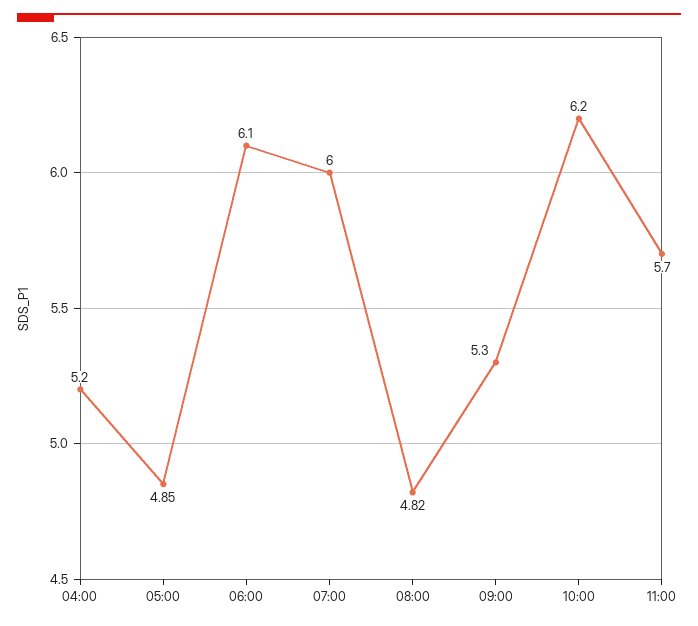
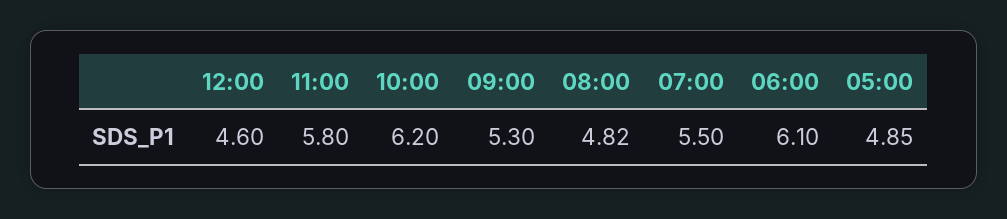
04:00: 5.2 -> none
07:00: 6 -> 5.5
11:00: 5.7 -> 5.8
12:00: none -> 4.6

